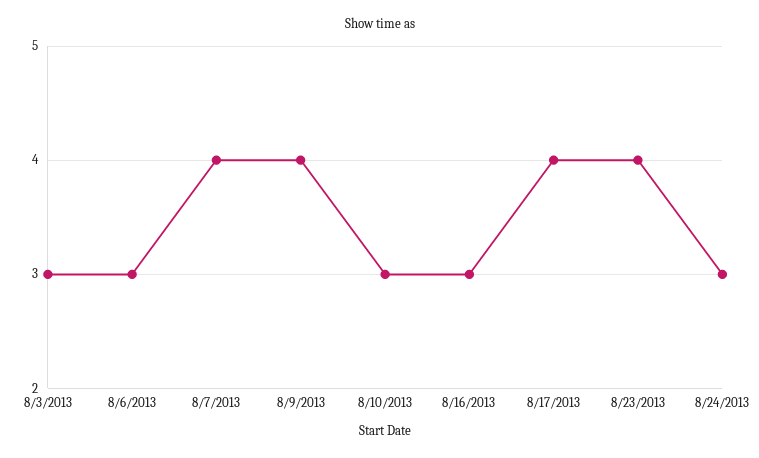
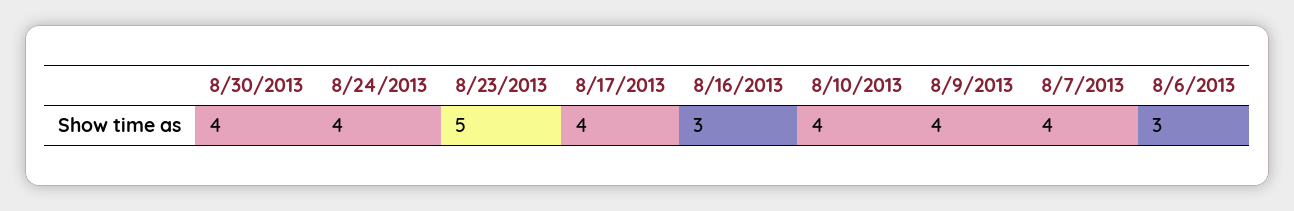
8/3/2013: 3 -> none
8/10/2013: 3 -> 4
8/23/2013: 4 -> 5
8/24/2013: 3 -> 4
8/30/2013: none -> 4

